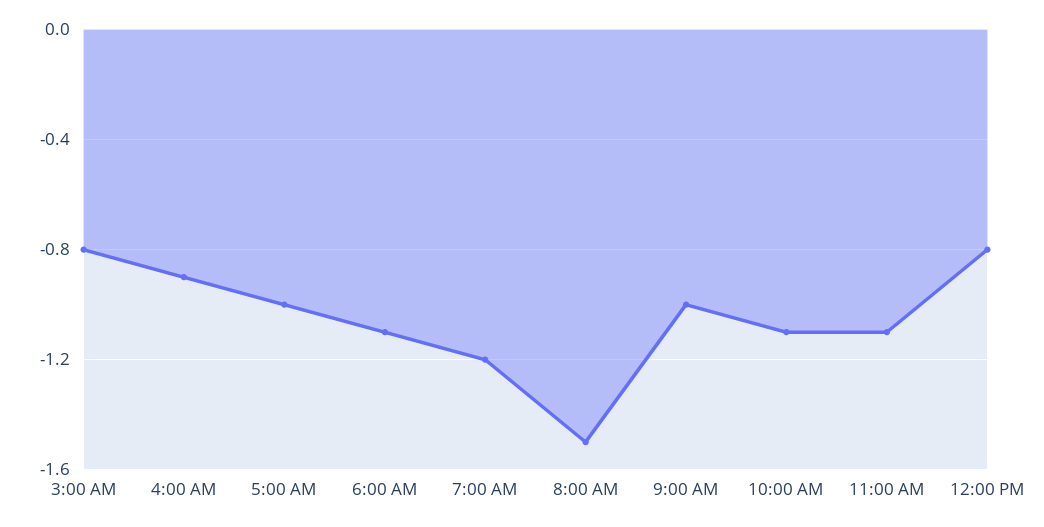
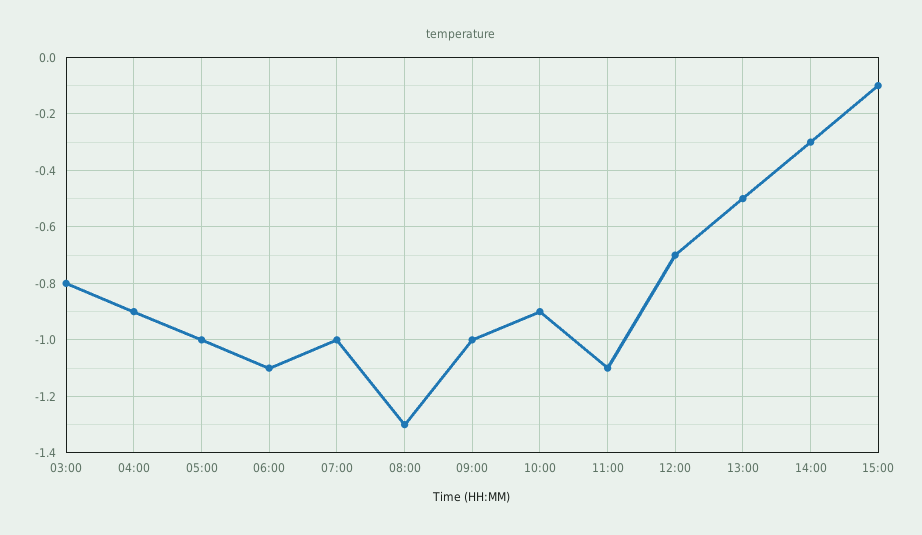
7:00 AM: -1.2 -> -1
8:00 AM: -1.5 -> -1.3
10:00 AM: -1.1 -> -0.9
12:00 PM: -0.8 -> -0.7
13:00: none -> -0.5
14:00: none -> -0.3
15:00: none -> -0.1

